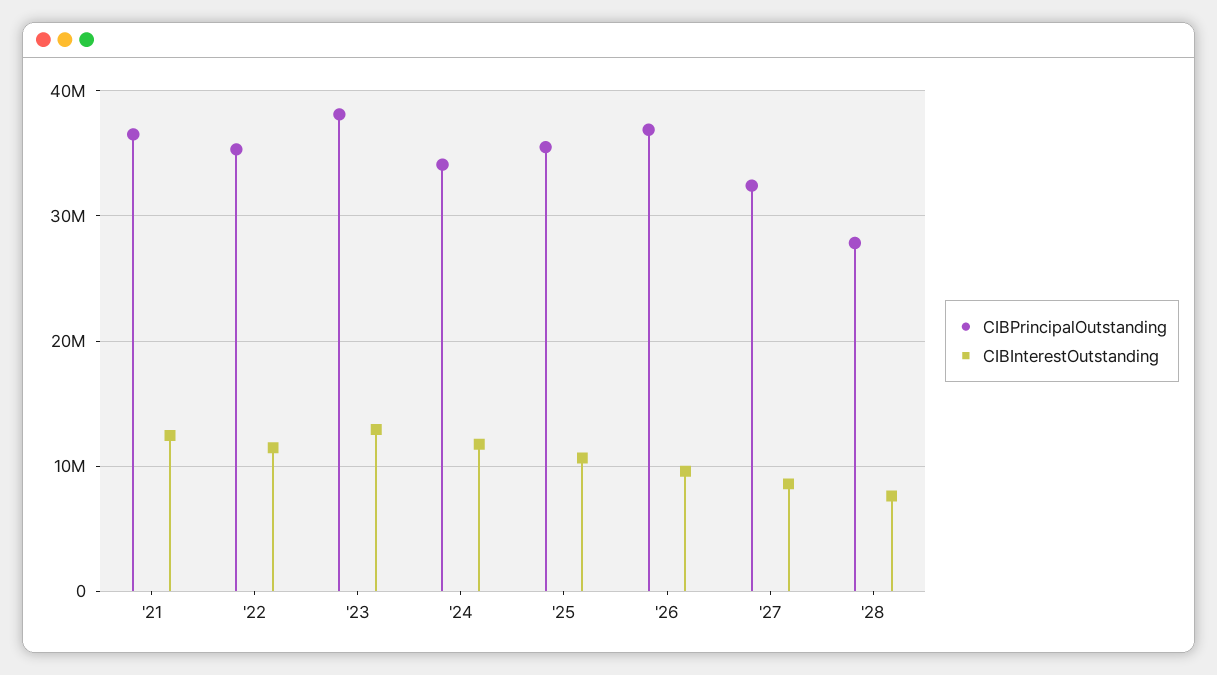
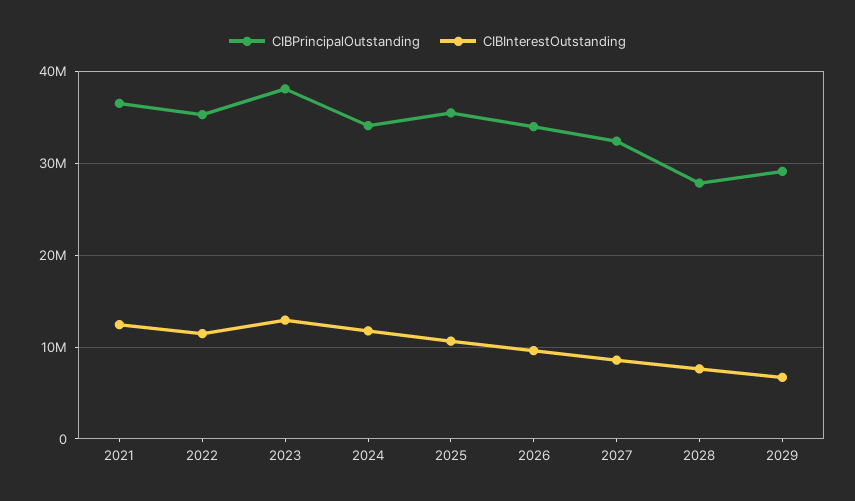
CIBPrincipalOutstanding, '26: 37000000 -> 34000000
CIBPrincipalOutstanding, 2029: none -> 29000000
CIBInterestOutstanding, 2029: none -> 7000000

